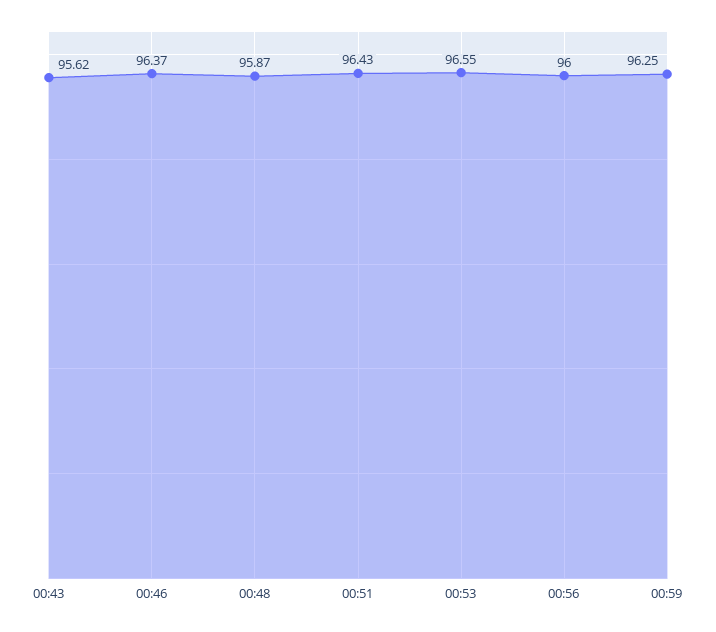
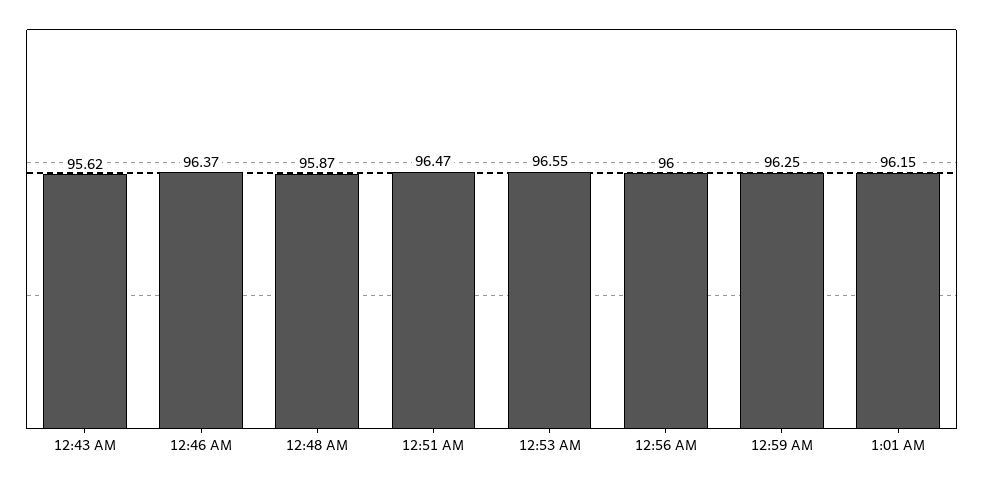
00:51: 96.43 -> 96.47
1:01 AM: none -> 96.15

